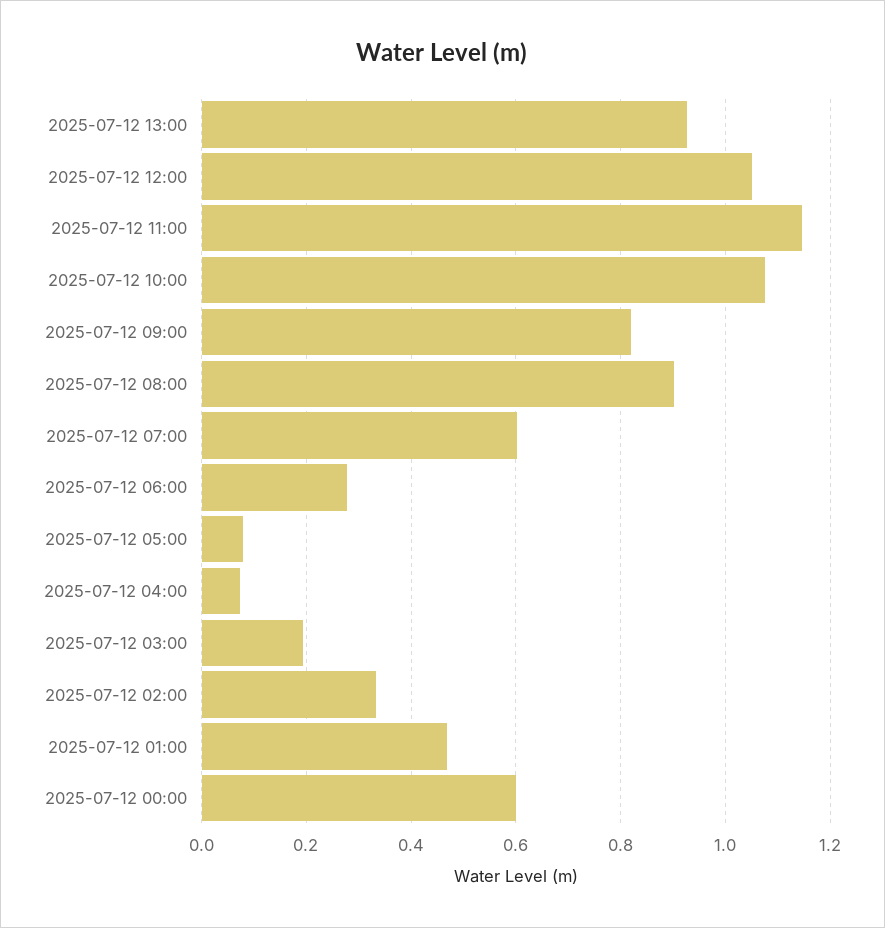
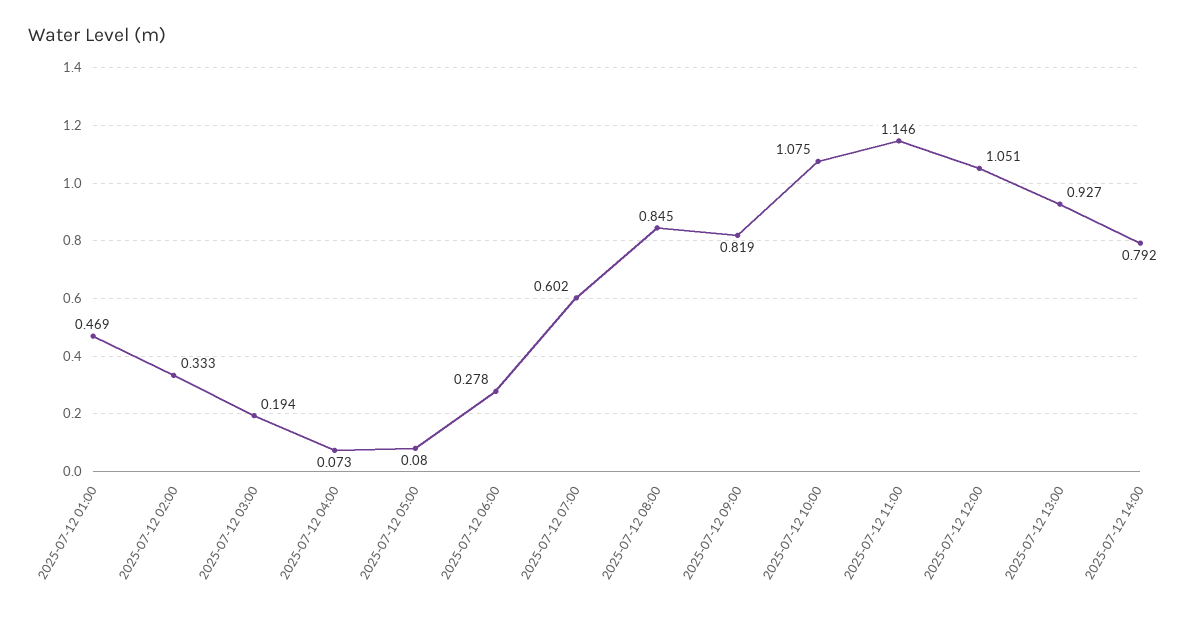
2025-07-12 08:00: 0.9 -> 0.845
2025-07-12 00:00: 0.6 -> none
2025-07-12 14:00: none -> 0.792

